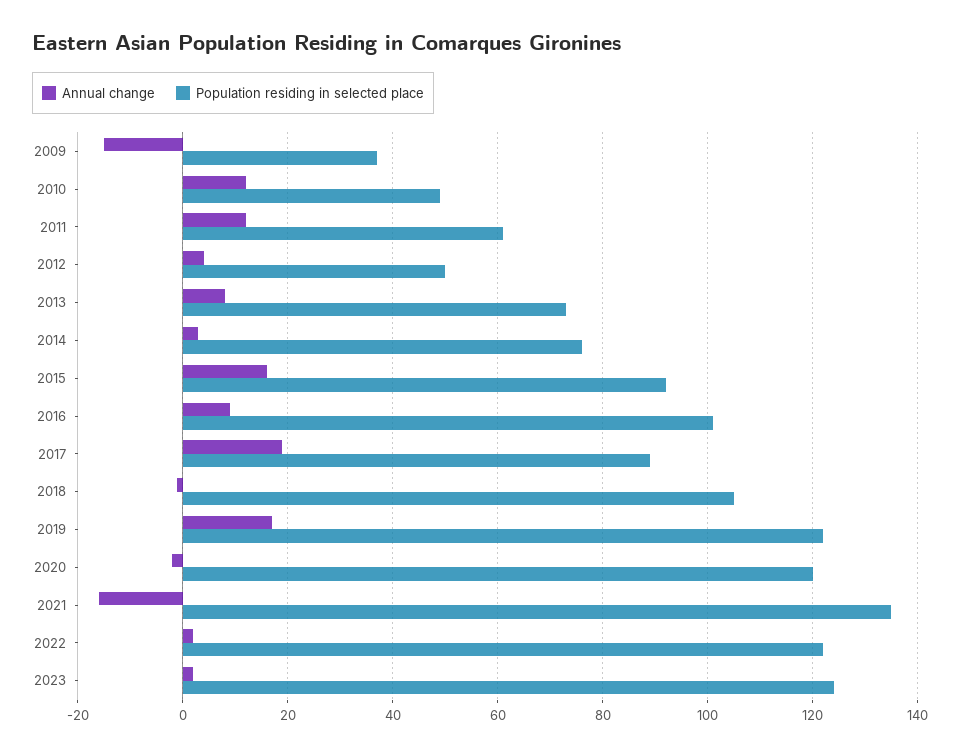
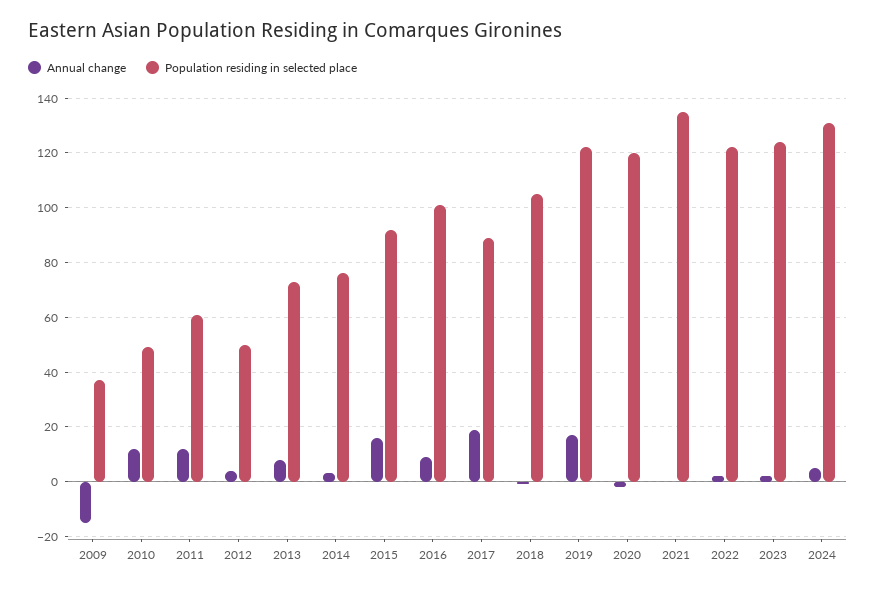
Annual change, 2021: -15 -> 0
Annual change, 2024: none -> 5
Population residing in selected place, 2024: none -> 130

